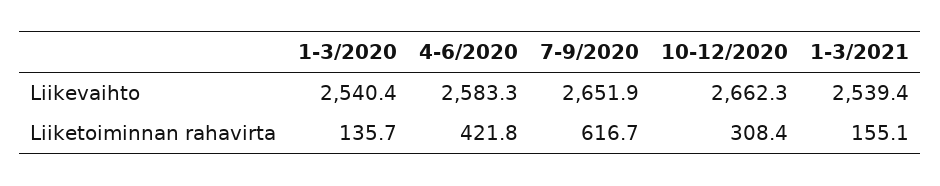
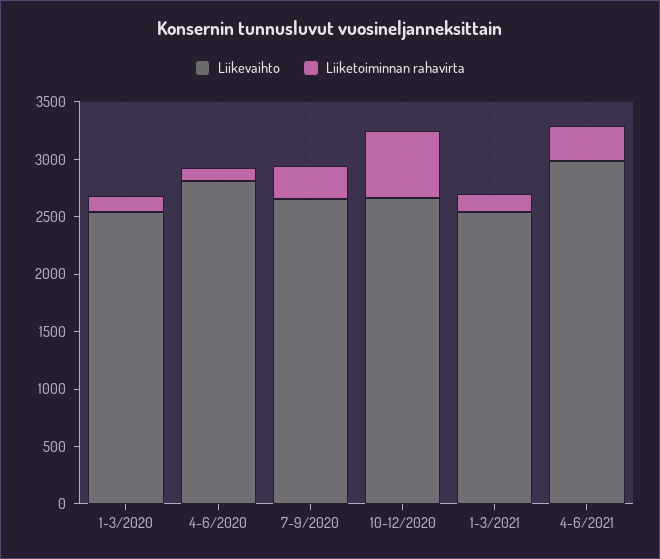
Liikevaihto, 4-6/2020: 2583.3 -> 2800
Liiketoiminnan rahavirta, 4-6/2020: 421.8 -> 100
Liiketoiminnan rahavirta, 7-9/2020: 616.7 -> 300
Liiketoiminnan rahavirta, 10-12/2020: 308.4 -> 600
Liikevaihto, 4-6/2021: none -> 3000
Liiketoiminnan rahavirta, 4-6/2021: none -> 300

